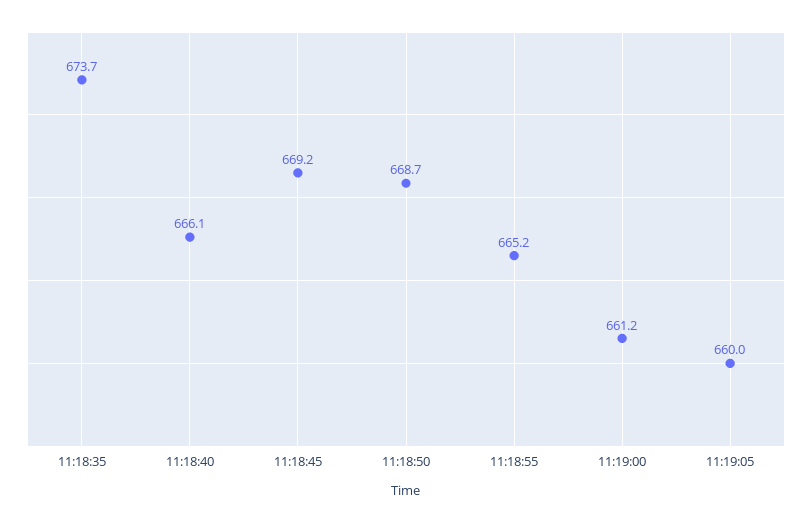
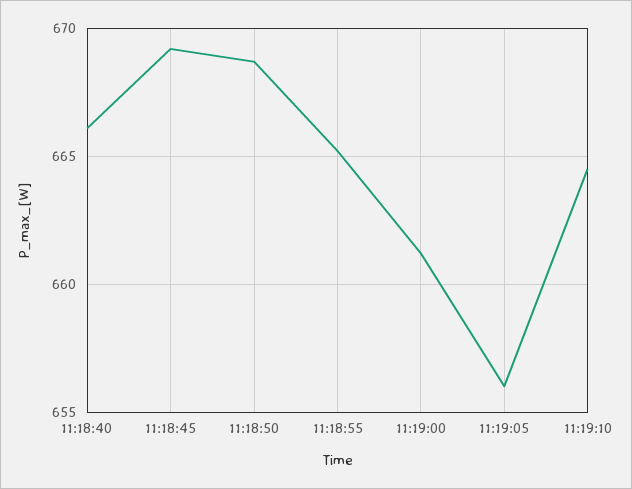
11:18:35: 673.7 -> none
11:19:05: 660 -> 656
11:19:10: none -> 664.5

